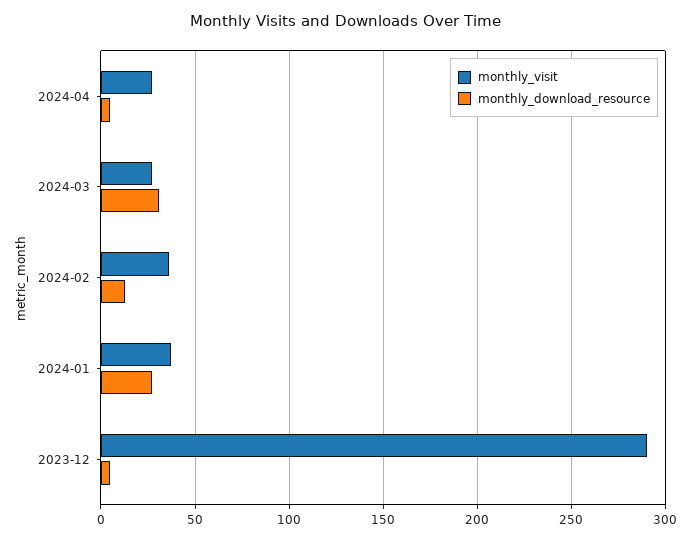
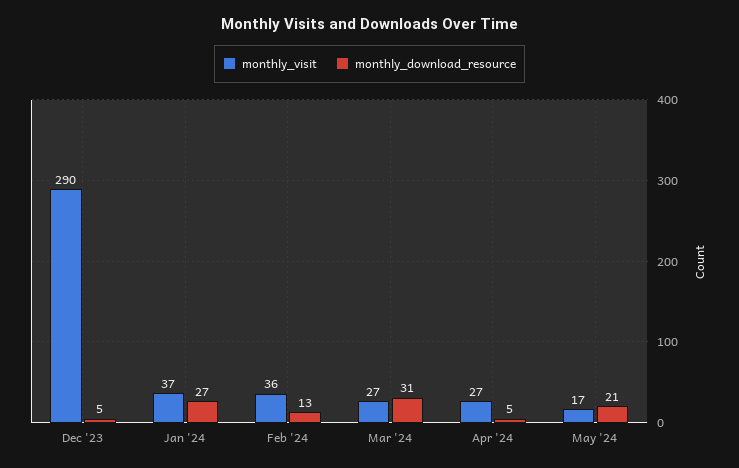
monthly_visit, May '24: none -> 17
monthly_download_resource, May '24: none -> 21

